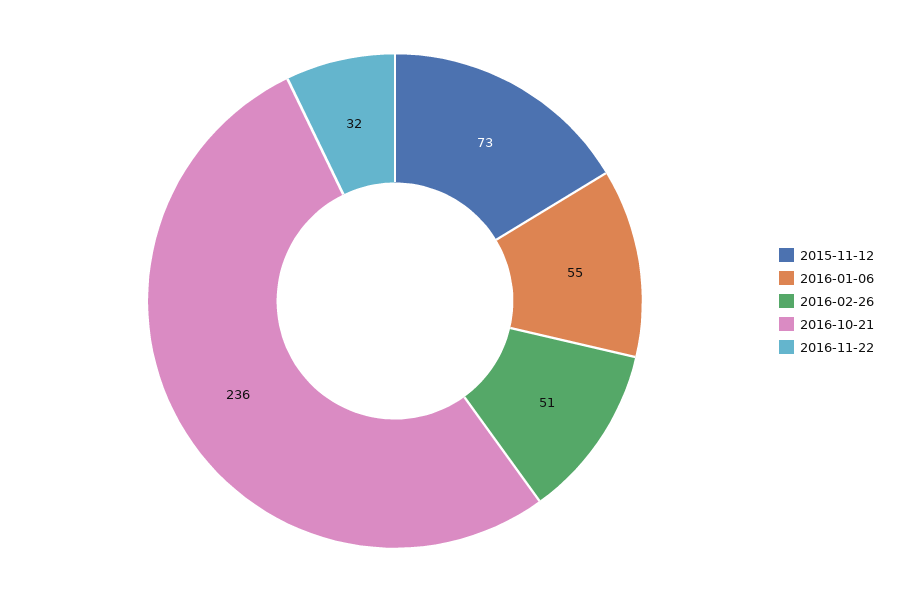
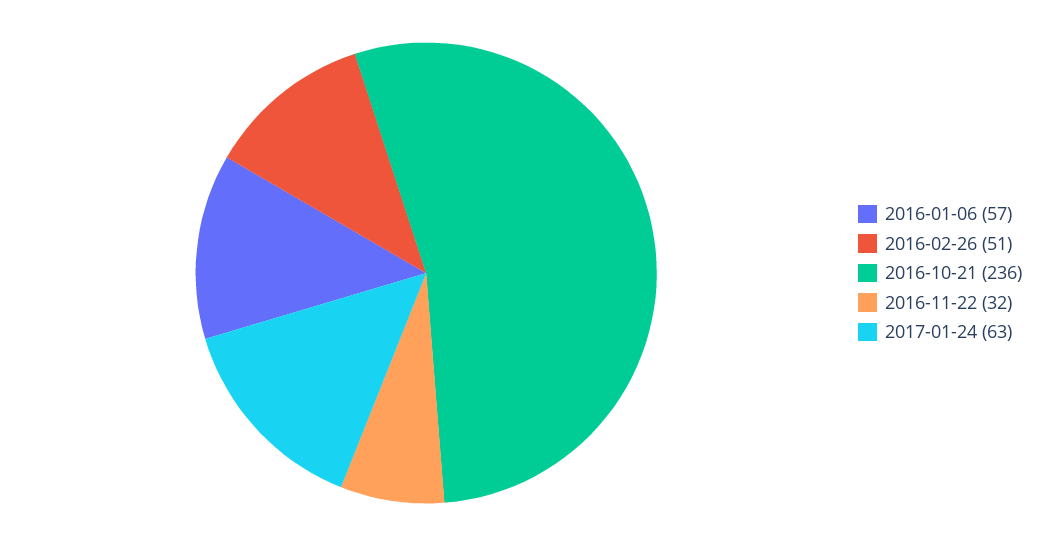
2015-11-12: 73 -> none
2016-01-06: 55 -> 57
2017-01-24: none -> 63

